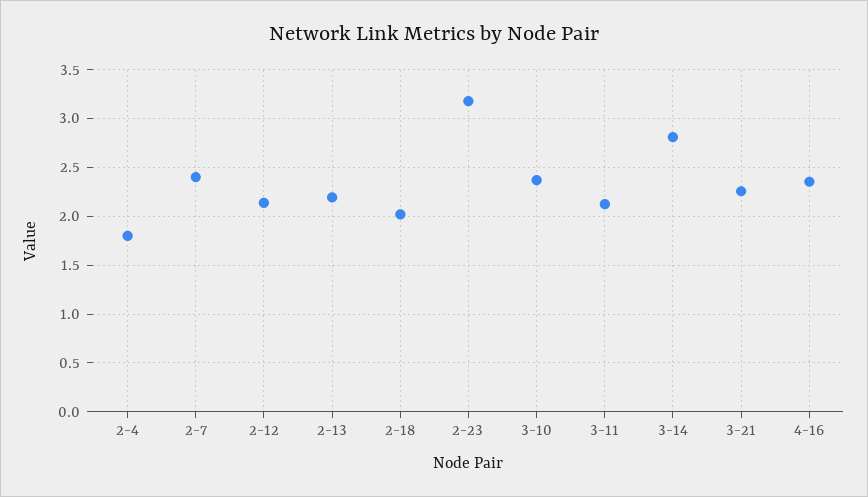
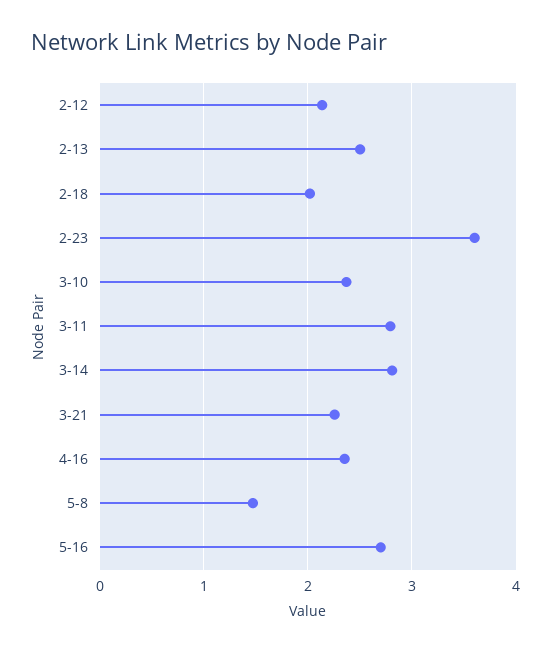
2-4: 1.8 -> none
2-7: 2.4 -> none
2-13: 2.2 -> 2.5
2-23: 3.2 -> 3.6
3-11: 2.1 -> 2.8
5-8: none -> 1.5
5-16: none -> 2.7

